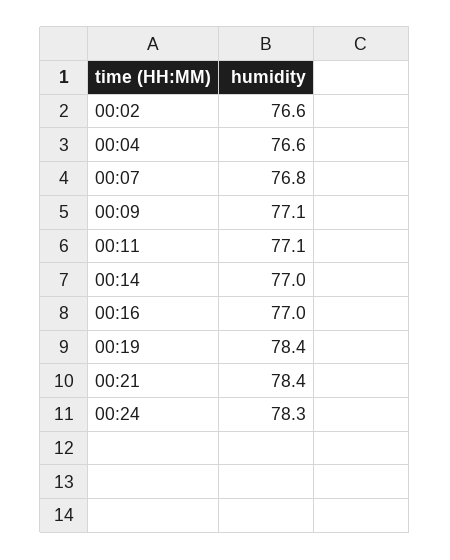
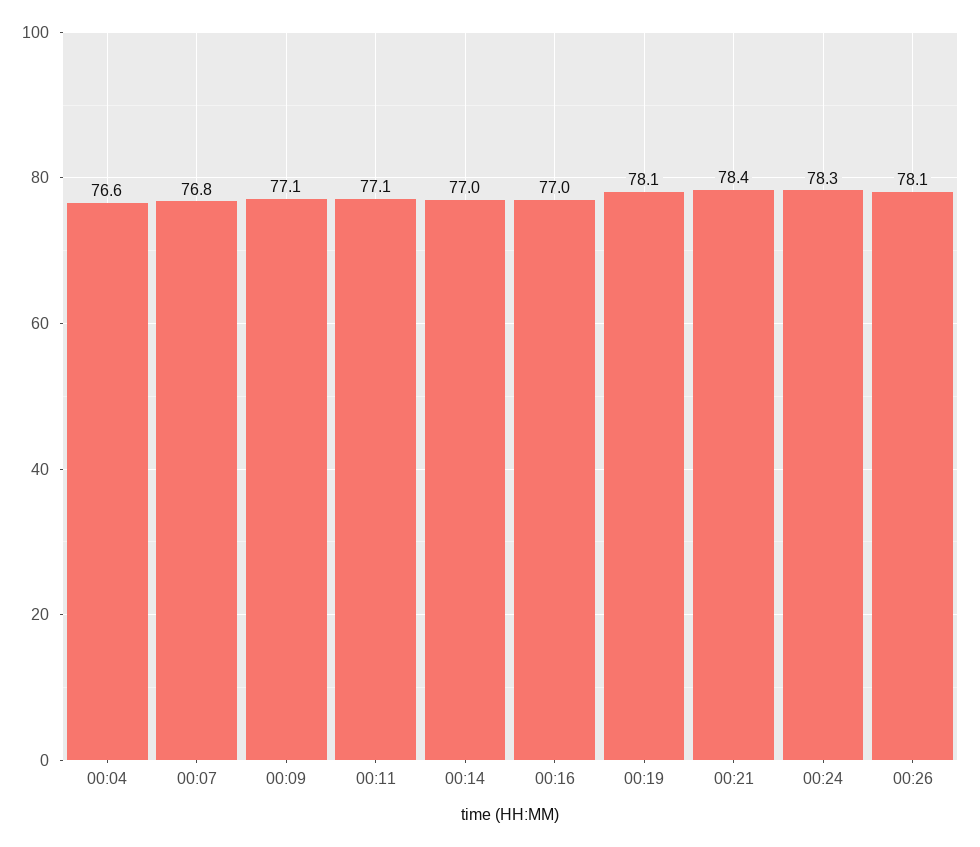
00:02: 76.6 -> none
00:19: 78.4 -> 78.1
00:26: none -> 78.1

